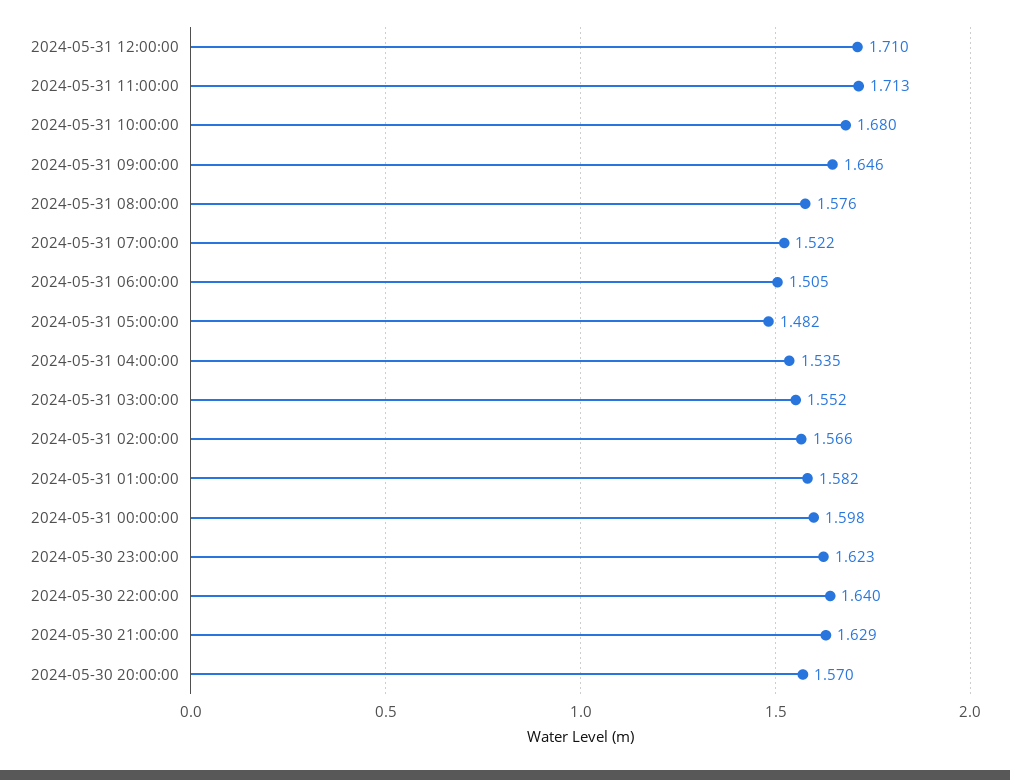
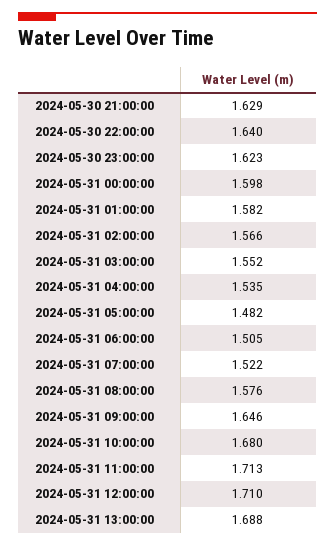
2024-05-30 20:00:00: 1.57 -> none
2024-05-31 13:00:00: none -> 1.688

